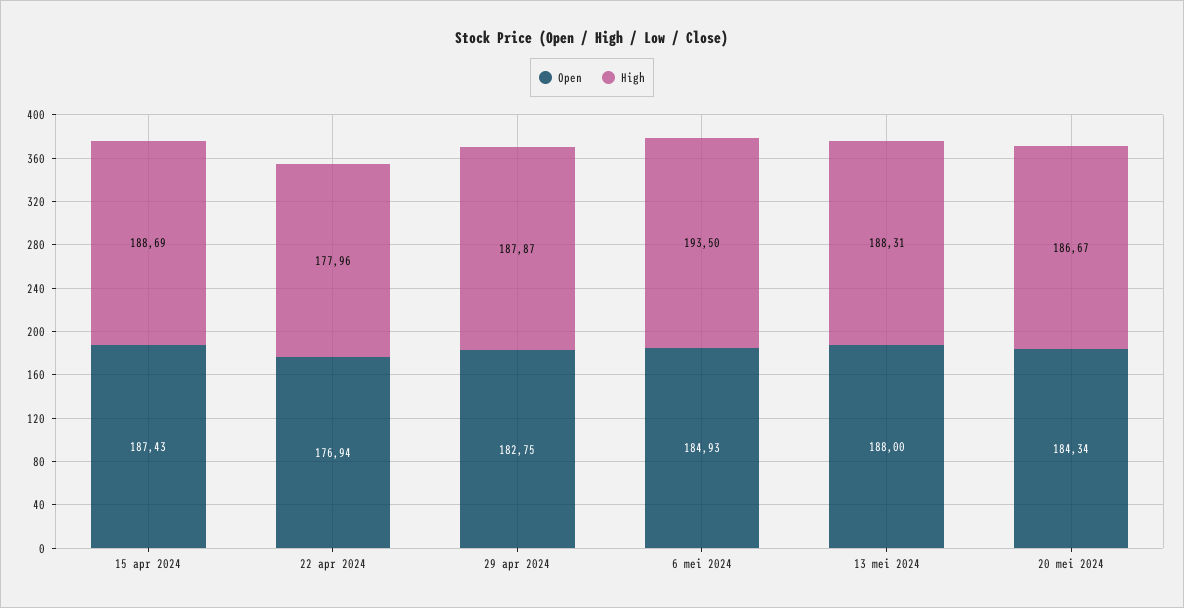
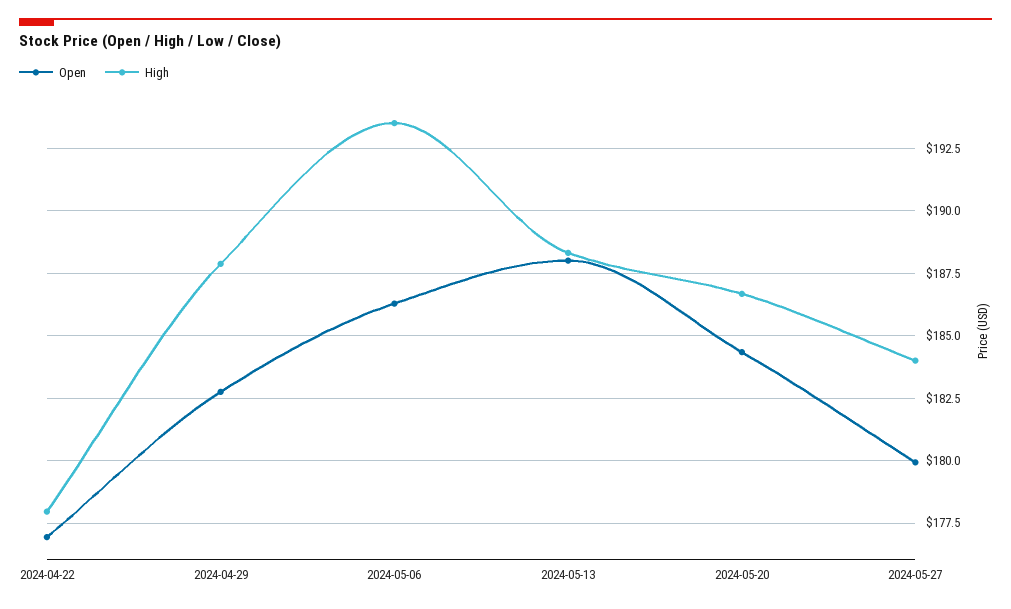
Open, 15 apr 2024: 187.43 -> none
High, 15 apr 2024: 188.69 -> none
Open, 6 mei 2024: 184.93 -> 186.25
Open, 2024-05-27: none -> 180
High, 2024-05-27: none -> 184

